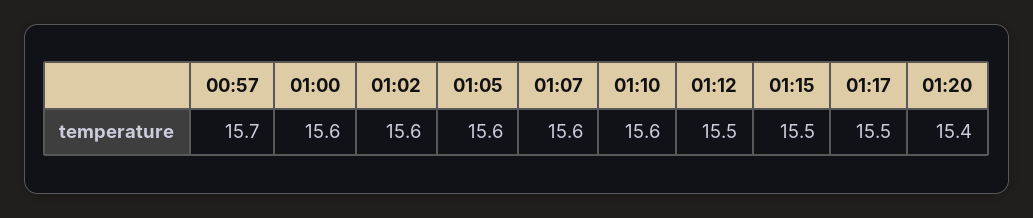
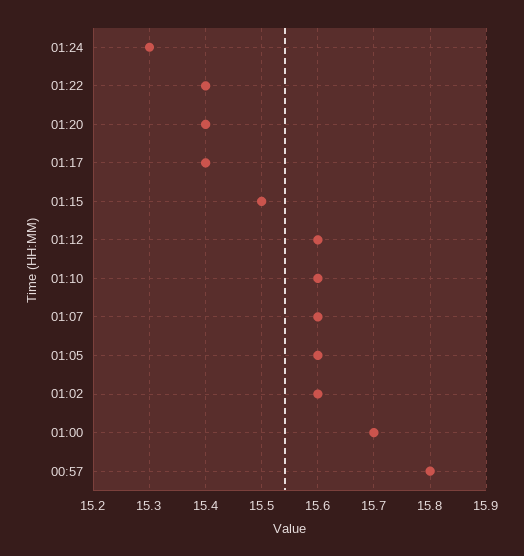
00:57: 15.7 -> 15.8
01:00: 15.6 -> 15.7
01:12: 15.5 -> 15.6
01:17: 15.5 -> 15.4
01:24: none -> 15.3
01:22: none -> 15.4

